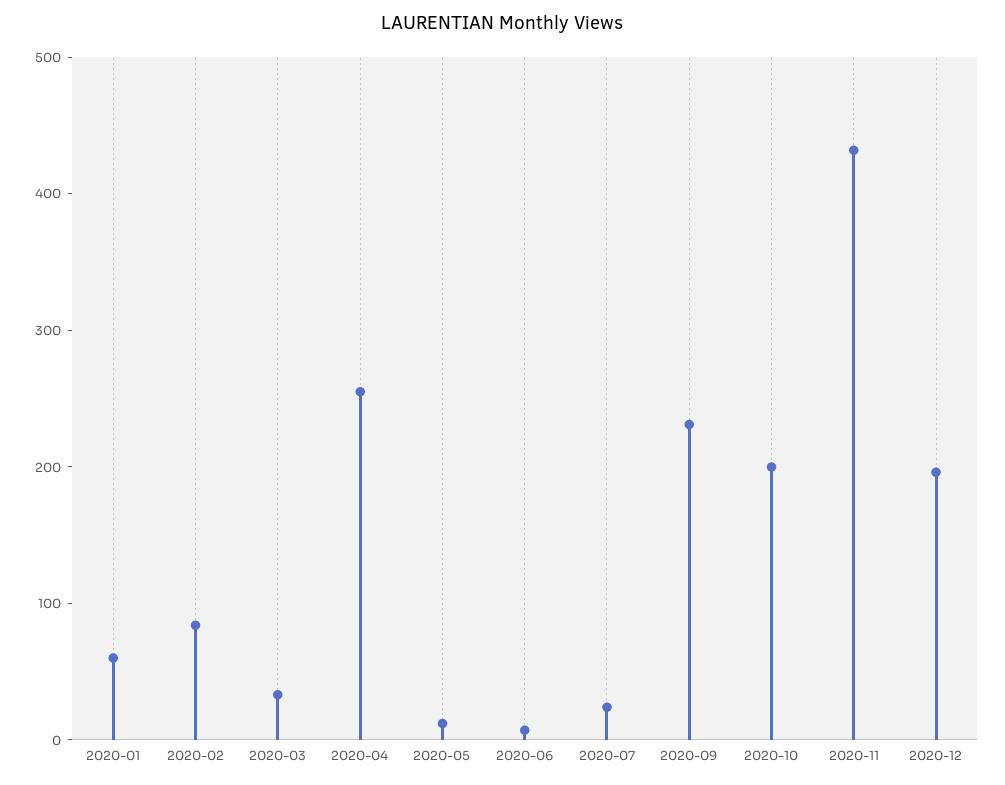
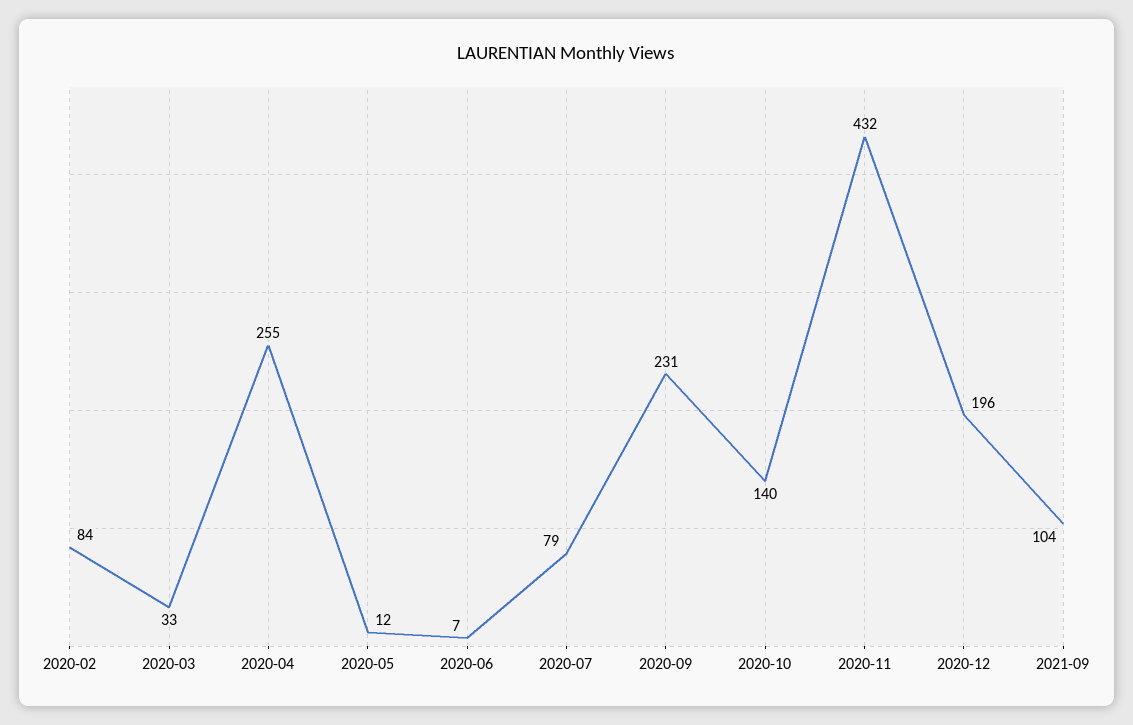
2020-01: 60 -> none
2020-07: 20 -> 79
2020-10: 200 -> 140
2021-09: none -> 104

